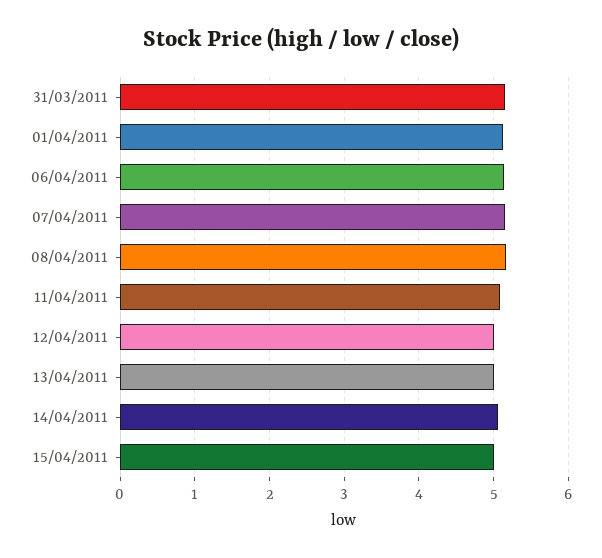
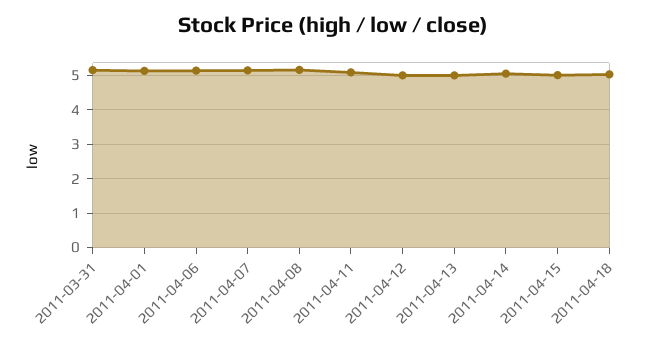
2011-04-18: none -> 5

